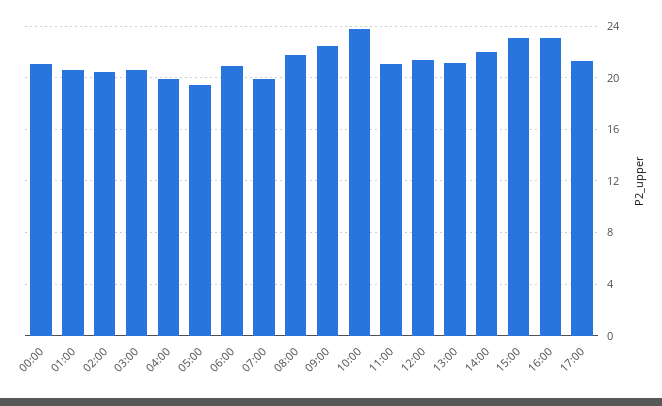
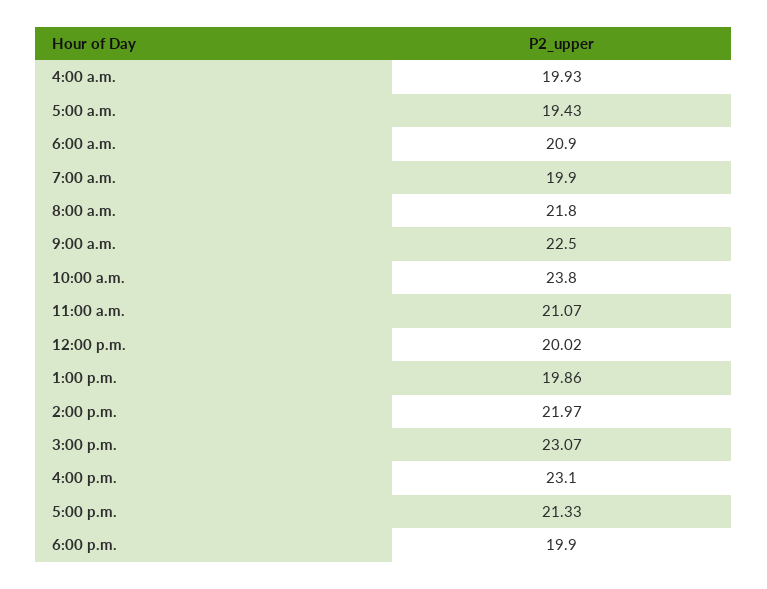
00:00: 21 -> none
01:00: 20.5 -> none
02:00: 20.5 -> none
03:00: 20.5 -> none
12:00: 21.5 -> 20.02
13:00: 21 -> 19.86
6:00 p.m.: none -> 19.9

